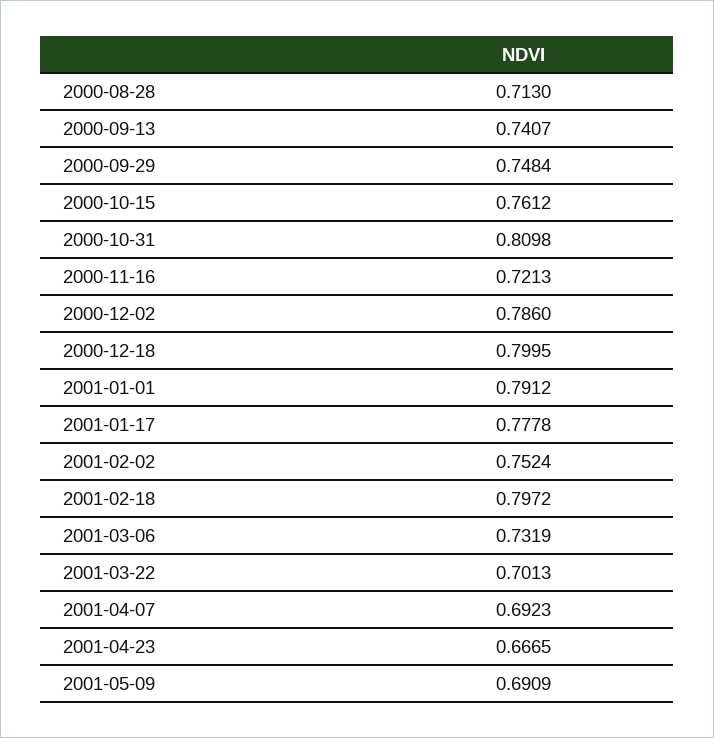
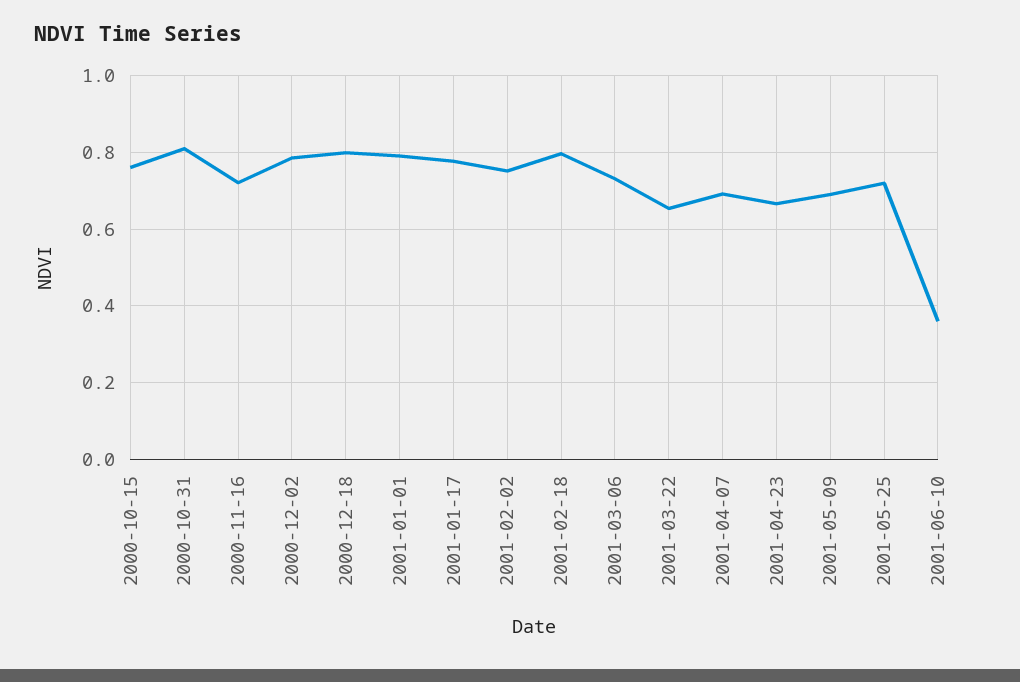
2000-08-28: 0.713 -> none
2000-09-13: 0.7407 -> none
2000-09-29: 0.7484 -> none
2001-03-22: 0.7013 -> 0.66
2001-05-25: none -> 0.72
2001-06-10: none -> 0.36

